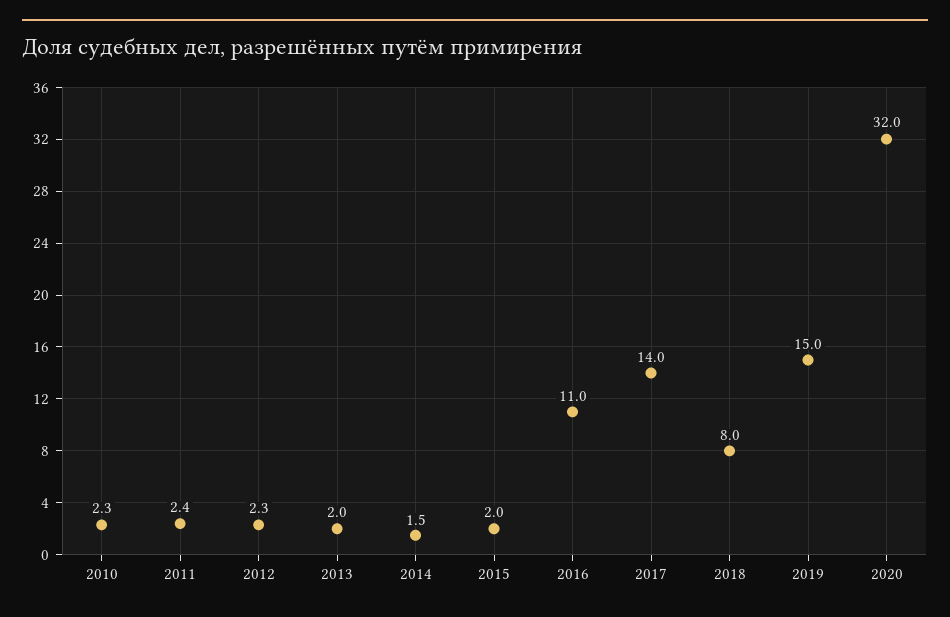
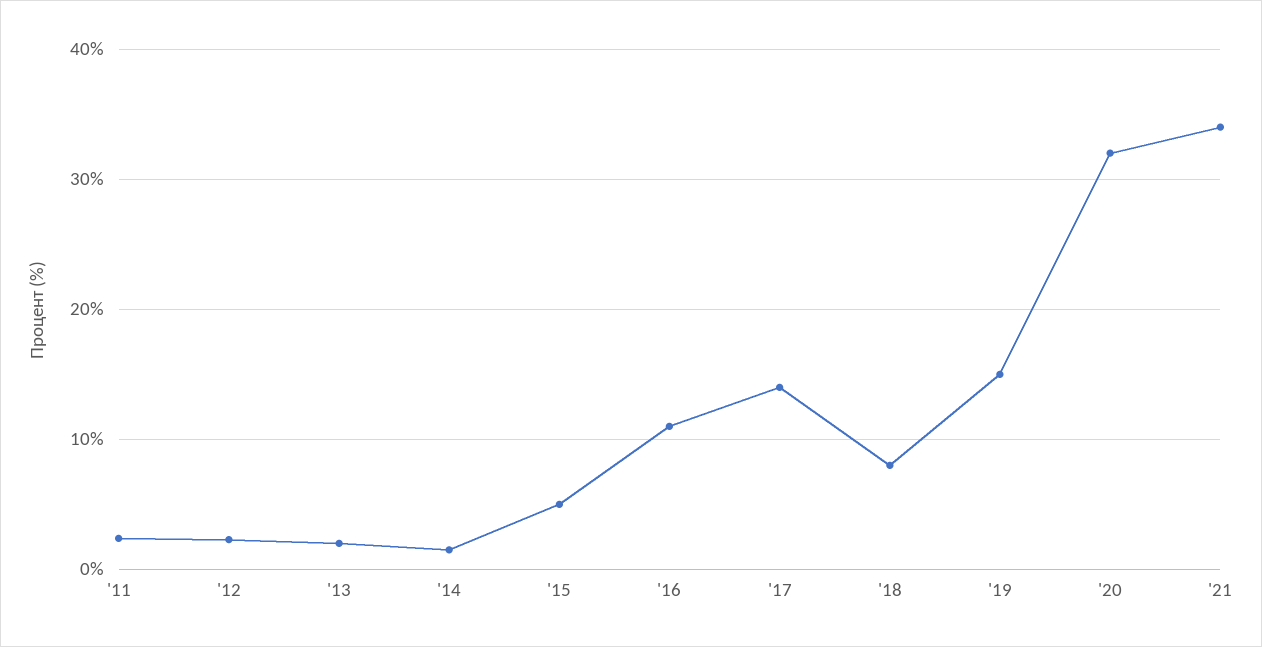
2010: 2.3 -> none
2015: 2 -> 5
'21: none -> 34

